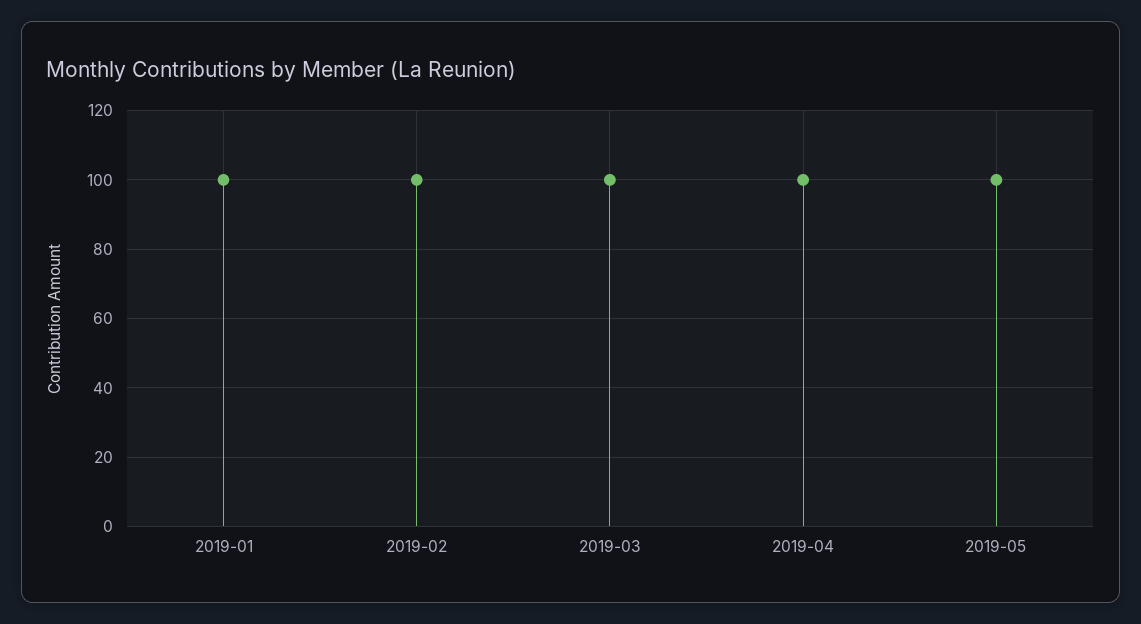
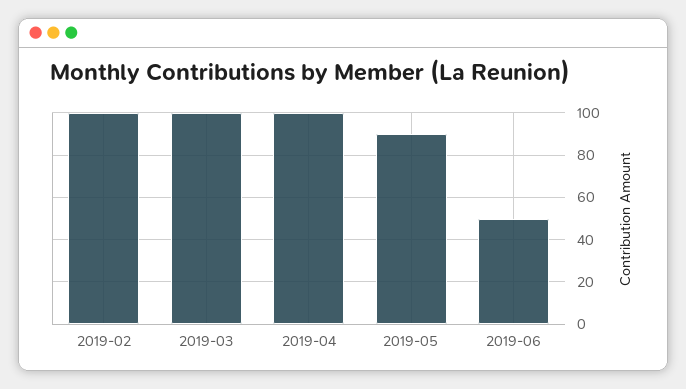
2019-01: 100 -> none
2019-05: 100 -> 90
2019-06: none -> 50

